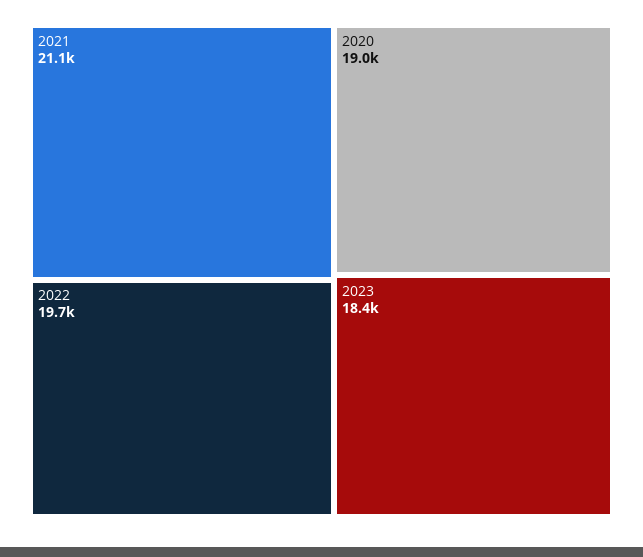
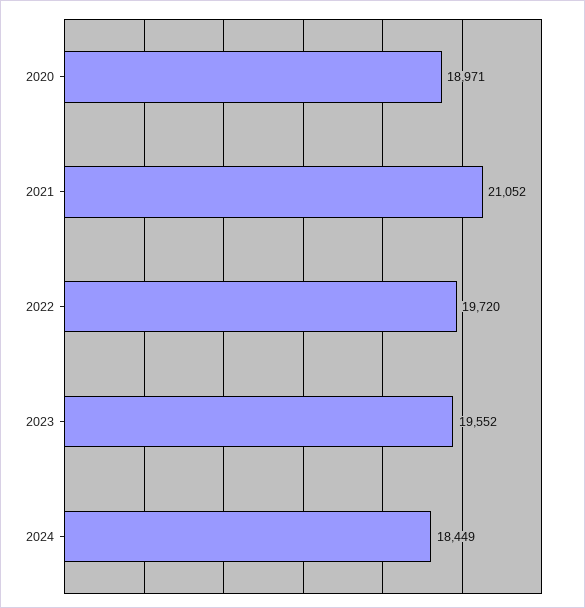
2023: 18400 -> 19552
2024: none -> 18449

